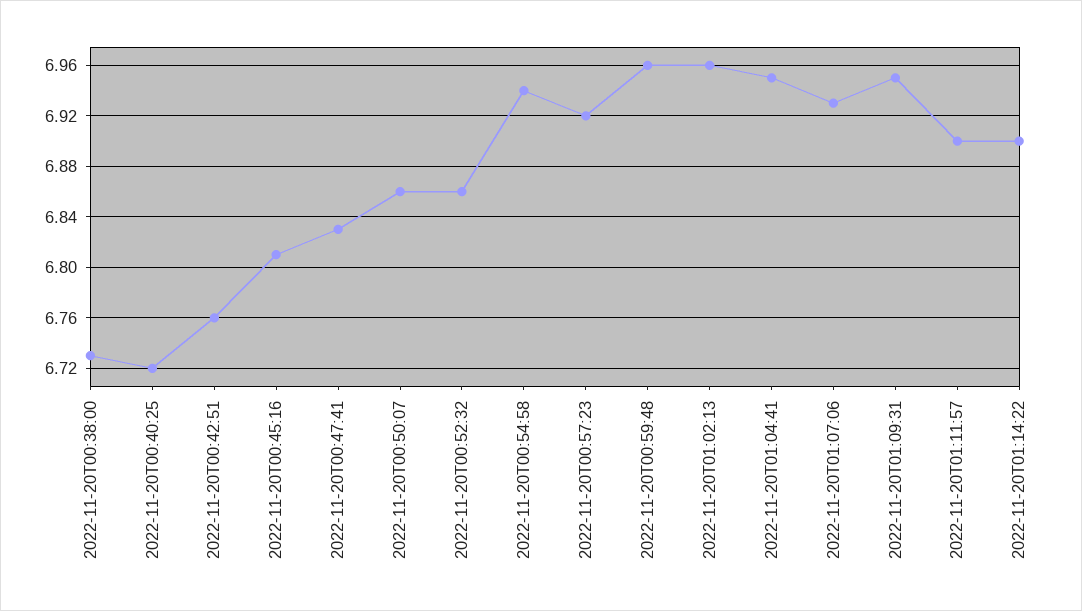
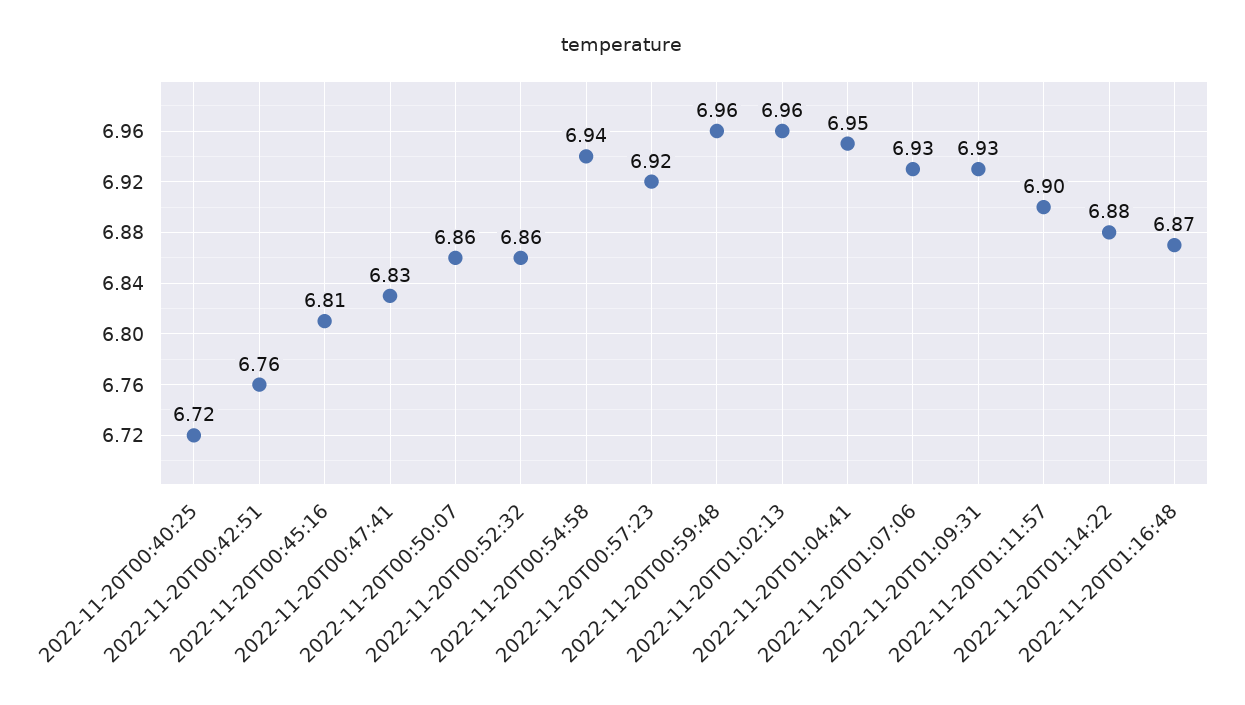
2022-11-20T00:38:00: 6.73 -> none
2022-11-20T01:09:31: 6.95 -> 6.93
2022-11-20T01:14:22: 6.9 -> 6.88
2022-11-20T01:16:48: none -> 6.87

